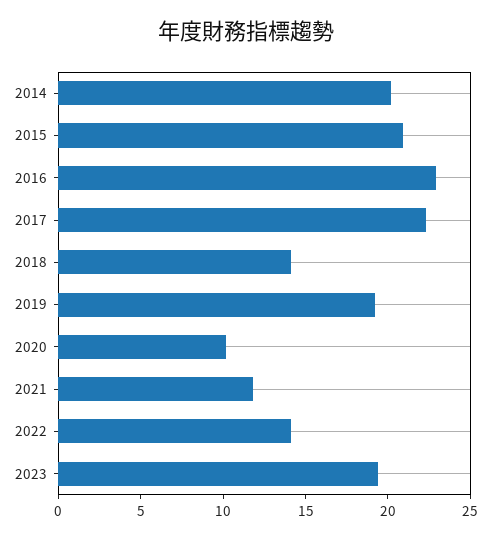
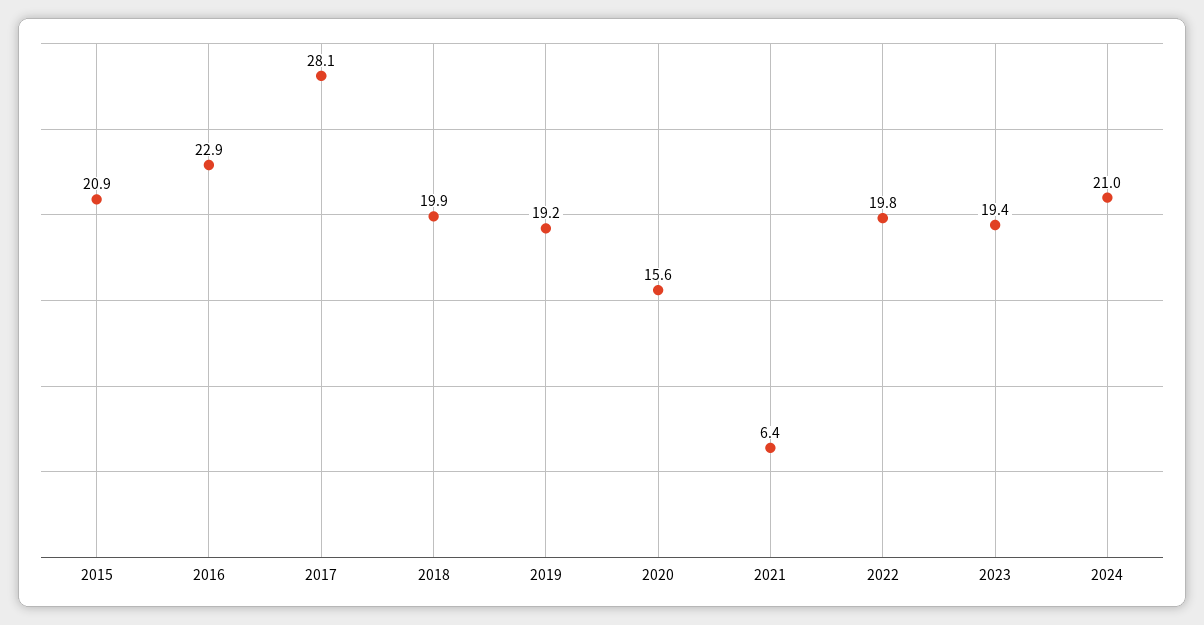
2014: 20 -> none
2017: 22 -> 28.1
2018: 14 -> 19.9
2020: 10 -> 15.6
2021: 12 -> 6.4
2022: 14 -> 19.8
2024: none -> 21

